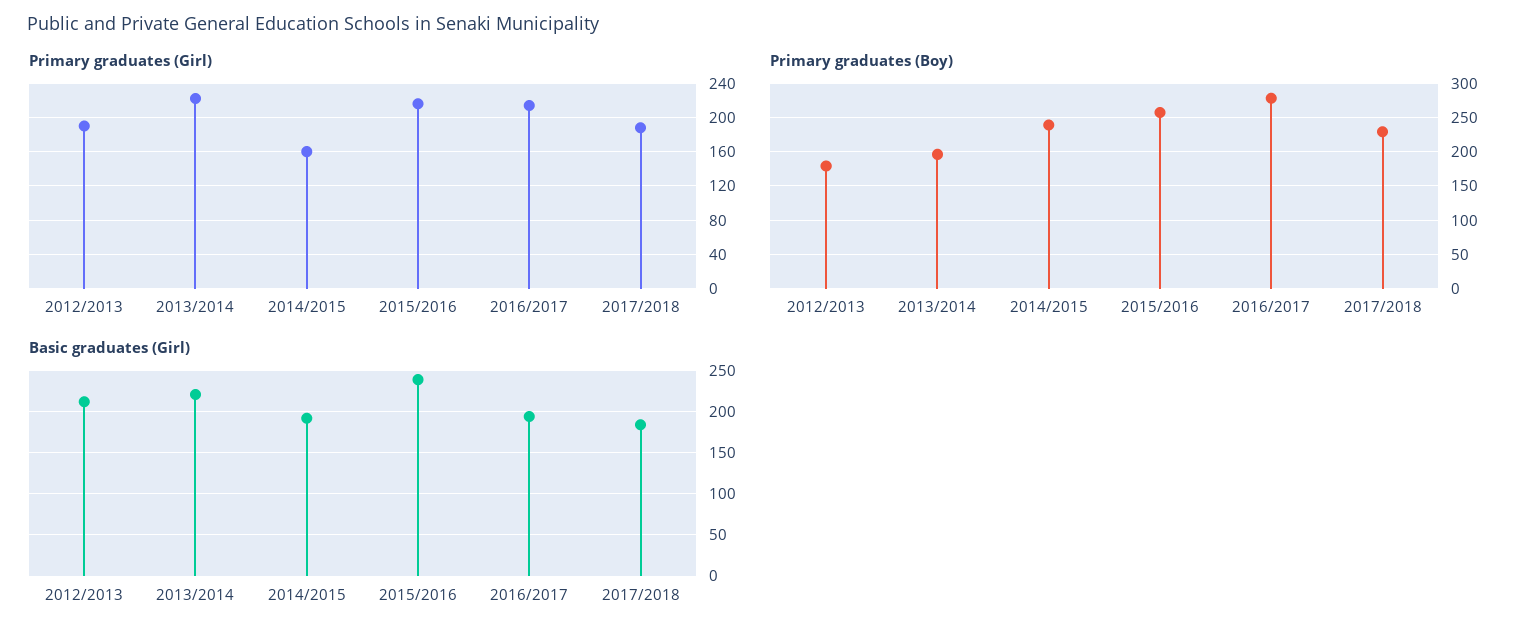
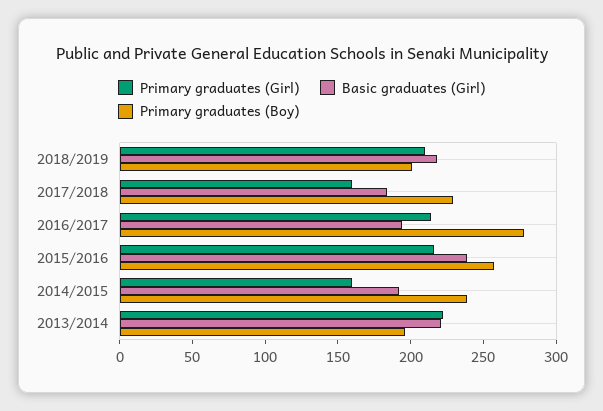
Primary graduates (Girl), 2012/2013: 190 -> none
Primary graduates (Girl), 2017/2018: 190 -> 160
Primary graduates (Boy), 2012/2013: 180 -> none
Basic graduates (Girl), 2012/2013: 210 -> none
Primary graduates (Girl), 2018/2019: none -> 210
Basic graduates (Girl), 2018/2019: none -> 220
Primary graduates (Boy), 2018/2019: none -> 200

